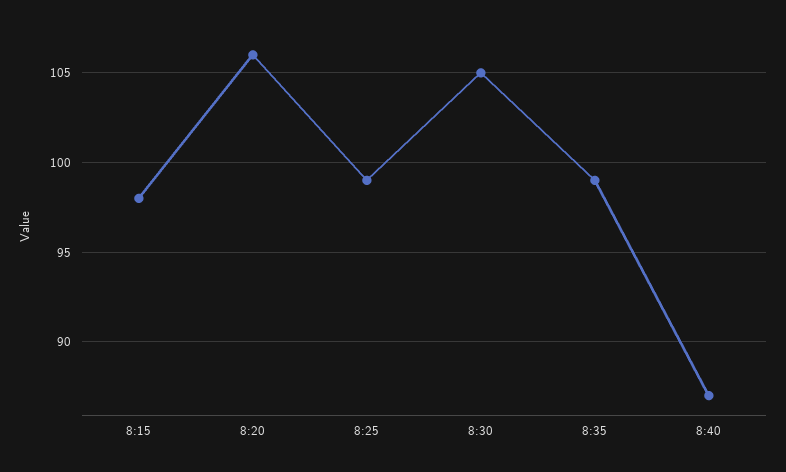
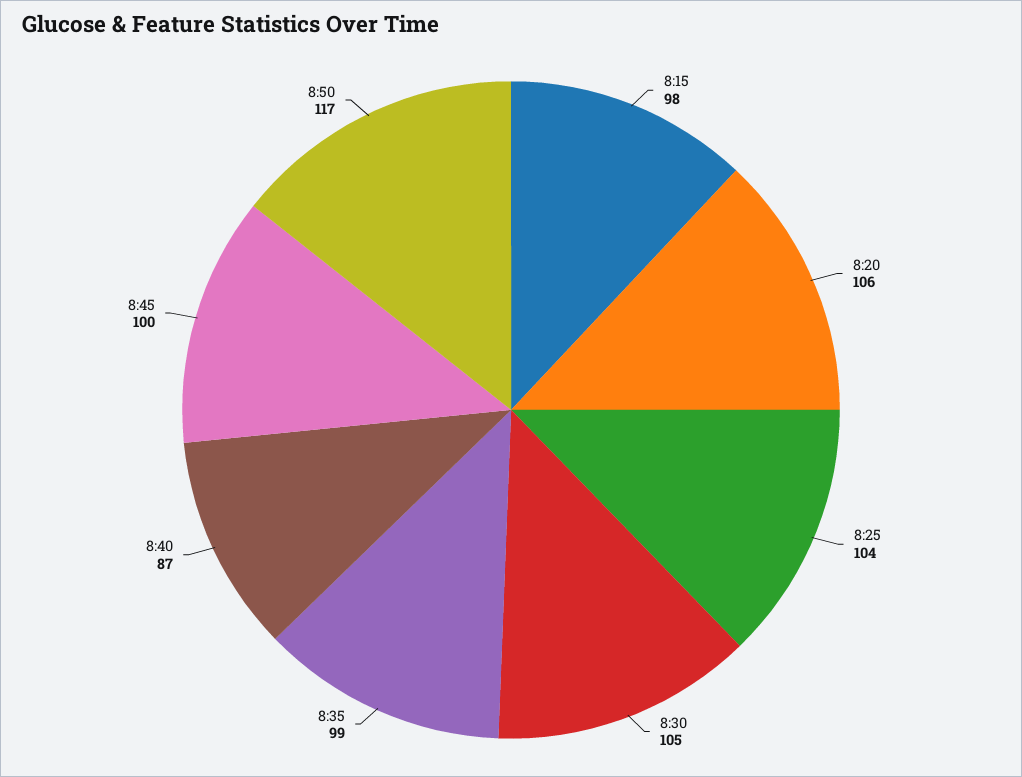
8:25: 99 -> 104
8:45: none -> 100
8:50: none -> 117

